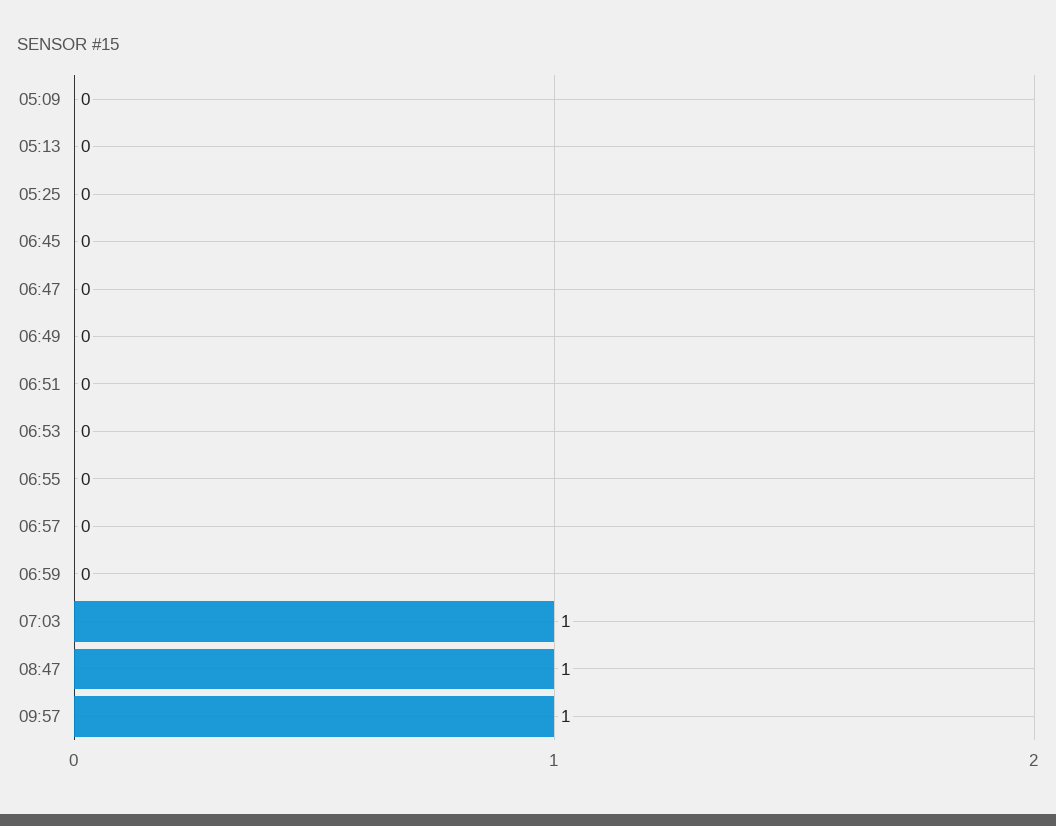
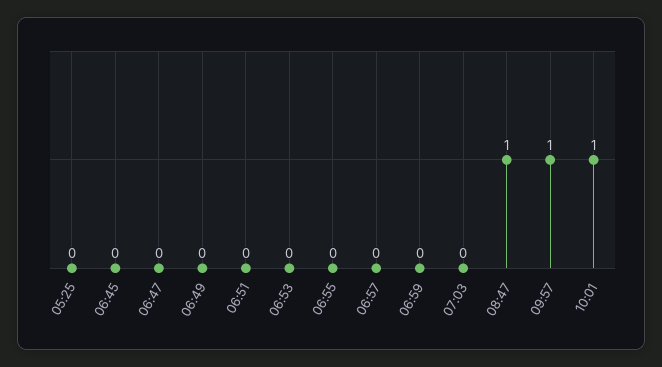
05:09: 0 -> none
05:13: 0 -> none
07:03: 1 -> 0
10:01: none -> 1

